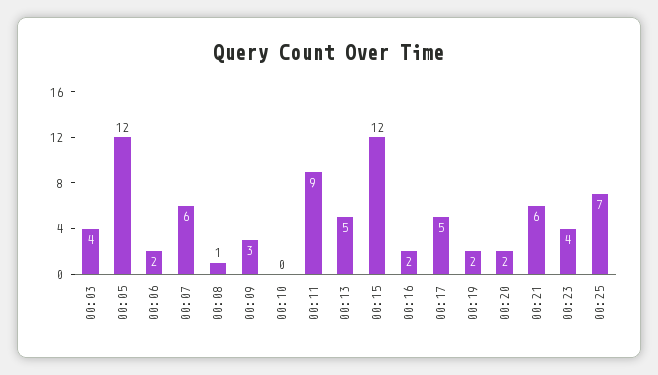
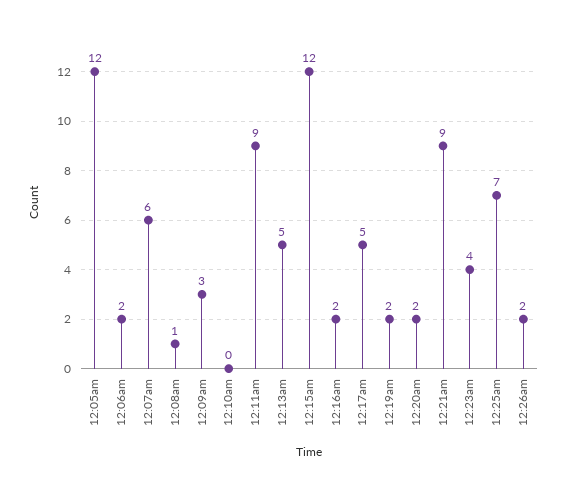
00:03: 4 -> none
00:21: 6 -> 9
12:26am: none -> 2

